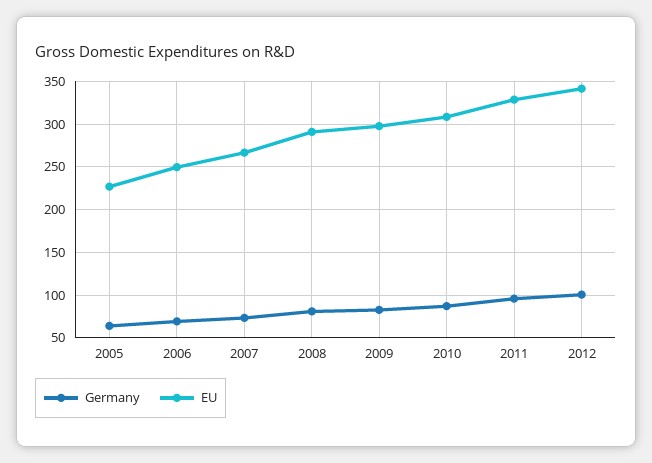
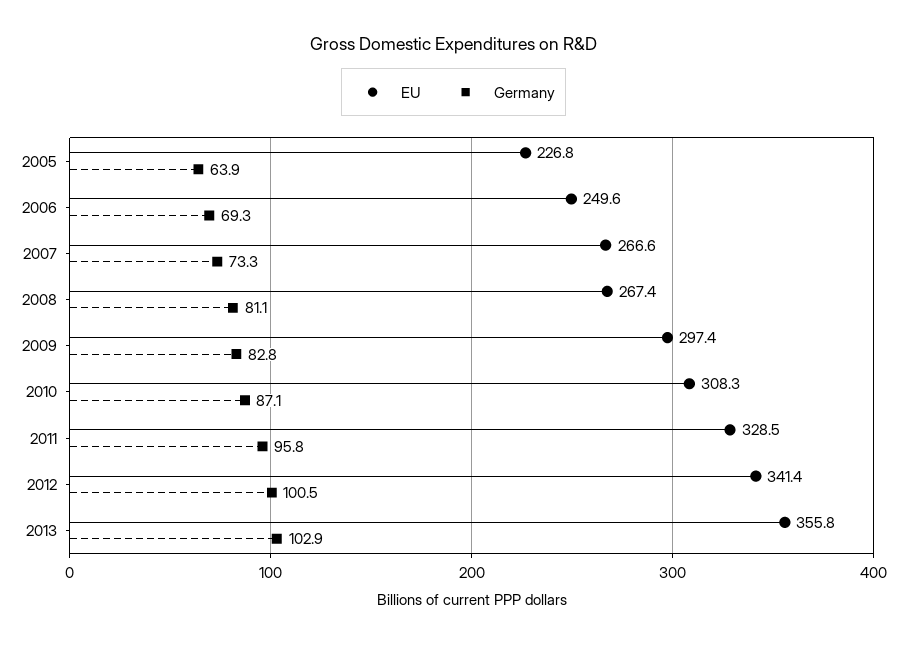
EU, 2008: 290 -> 267.4
EU, 2013: none -> 355.8
Germany, 2013: none -> 102.9

